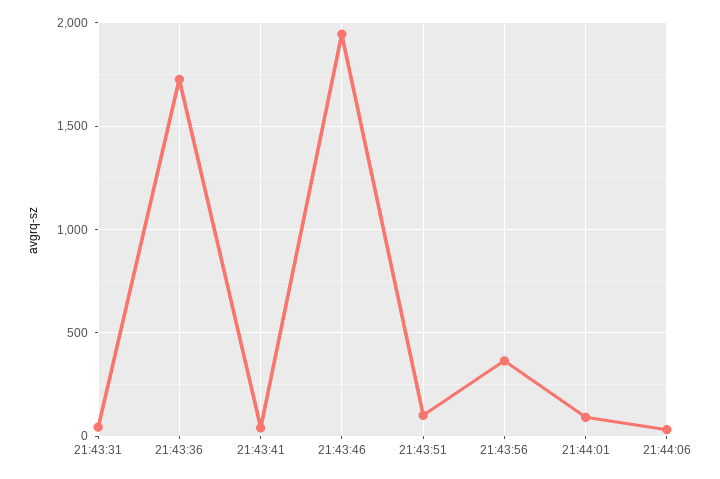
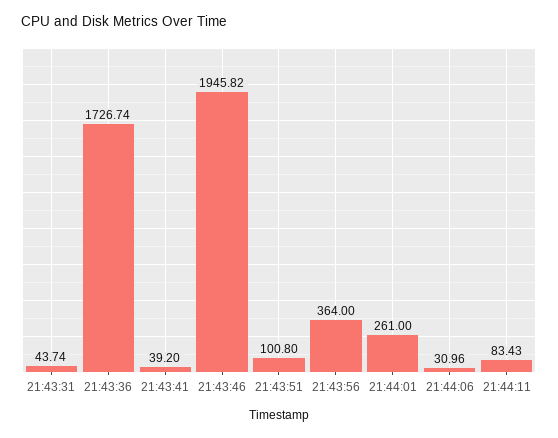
21:44:01: 100 -> 261
21:44:11: none -> 83.43

